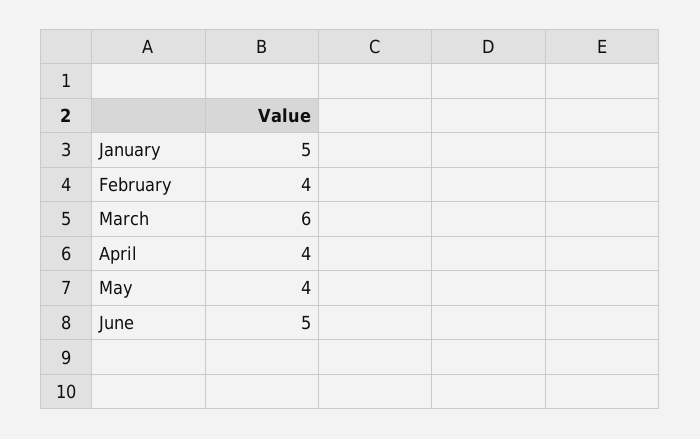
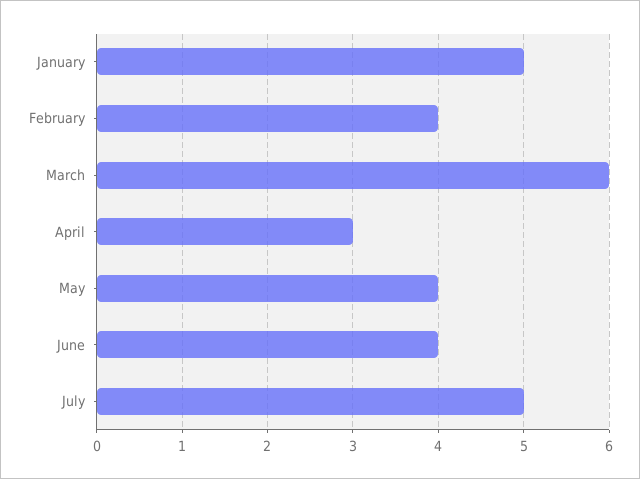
April: 4 -> 3
June: 5 -> 4
July: none -> 5

